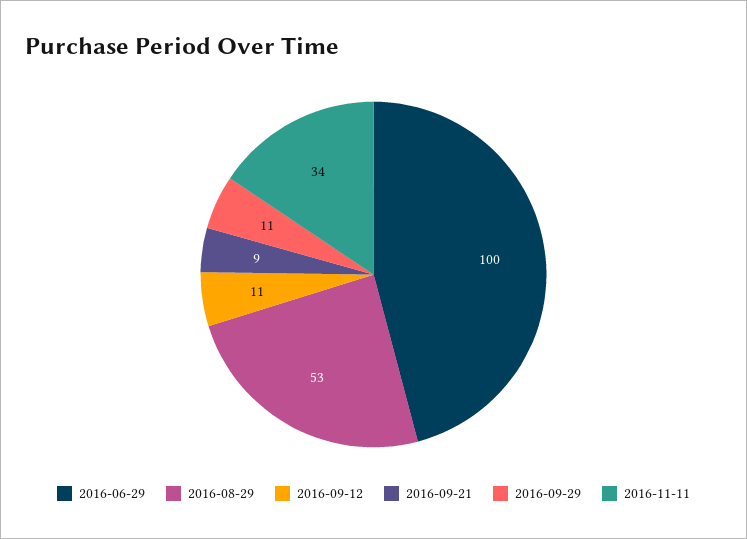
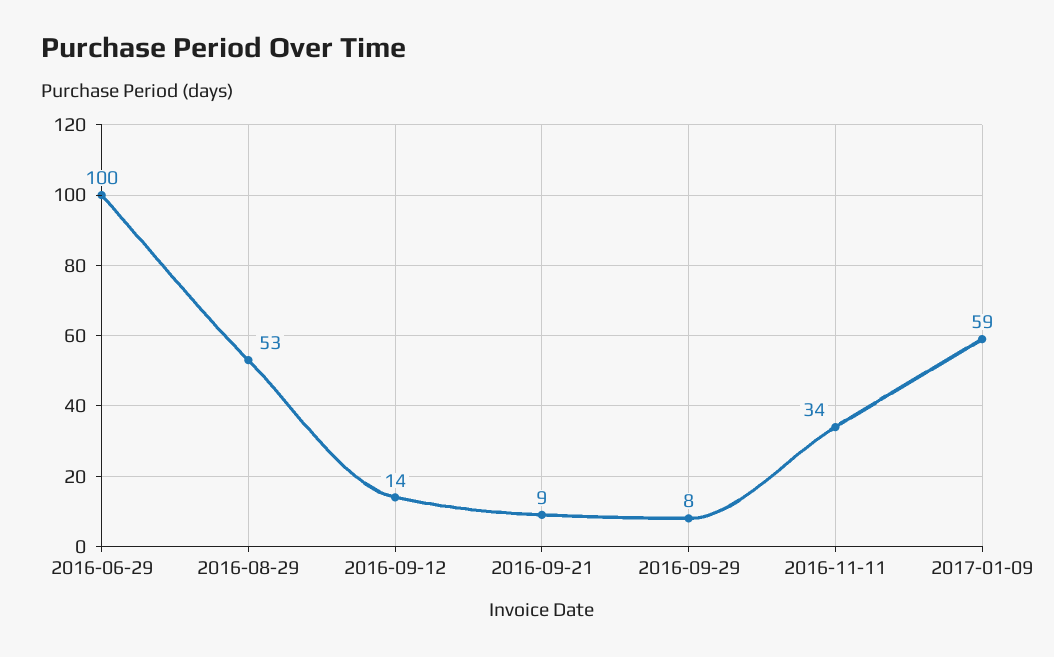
2016-09-12: 11 -> 14
2016-09-29: 11 -> 8
2017-01-09: none -> 59

